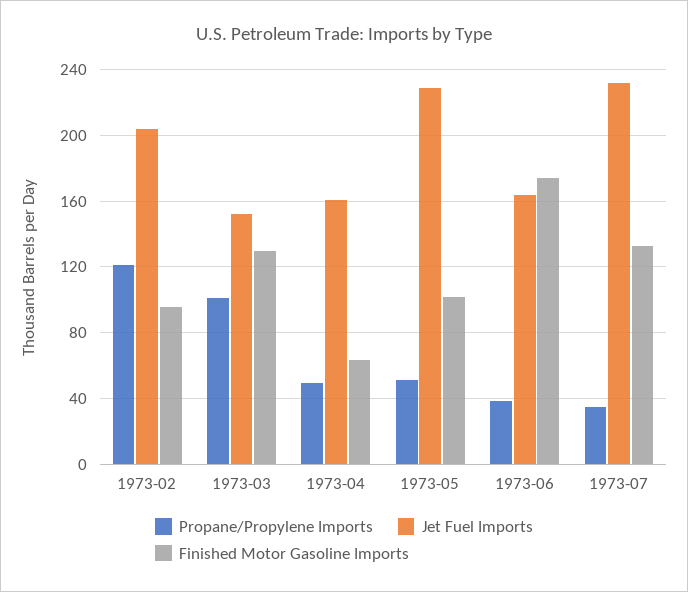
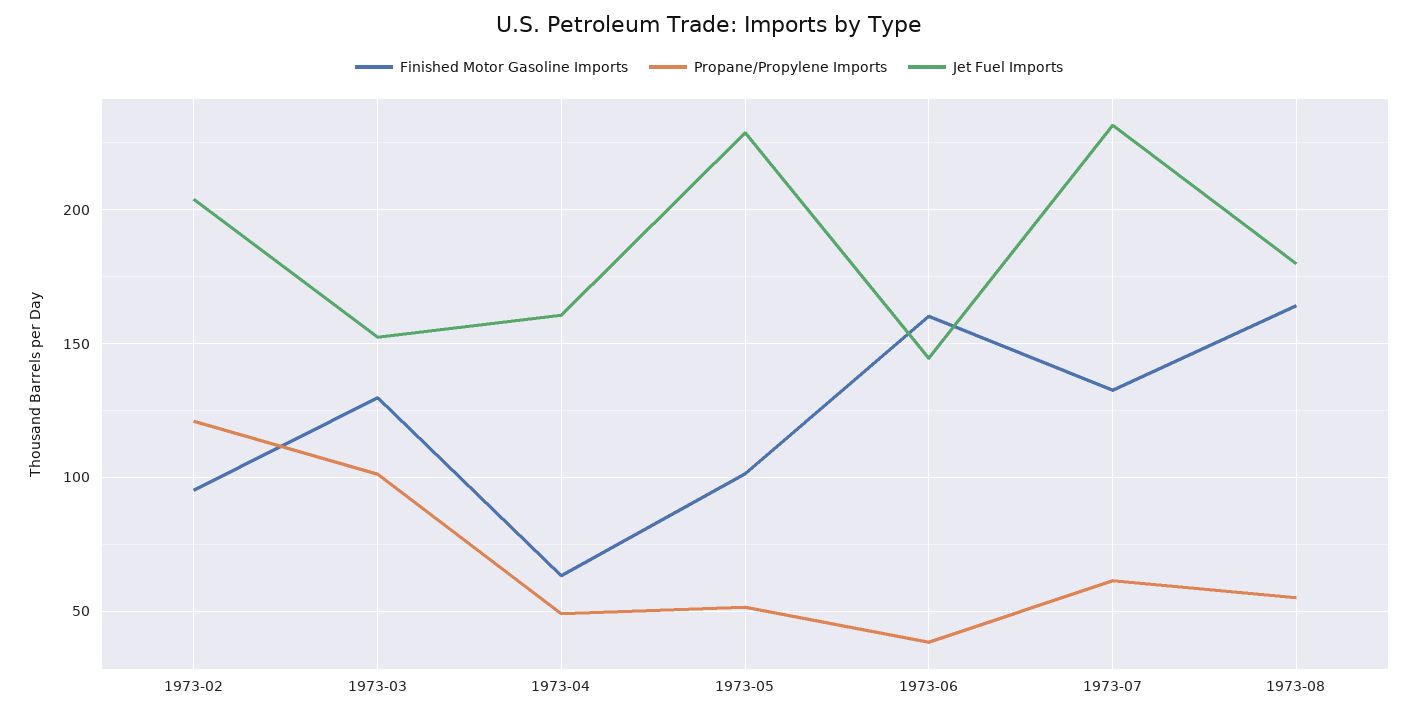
Jet Fuel Imports, 1973-06: 165 -> 145
Finished Motor Gasoline Imports, 1973-06: 175 -> 160
Propane/Propylene Imports, 1973-07: 35 -> 60
Finished Motor Gasoline Imports, 1973-08: none -> 165
Propane/Propylene Imports, 1973-08: none -> 55
Jet Fuel Imports, 1973-08: none -> 180

